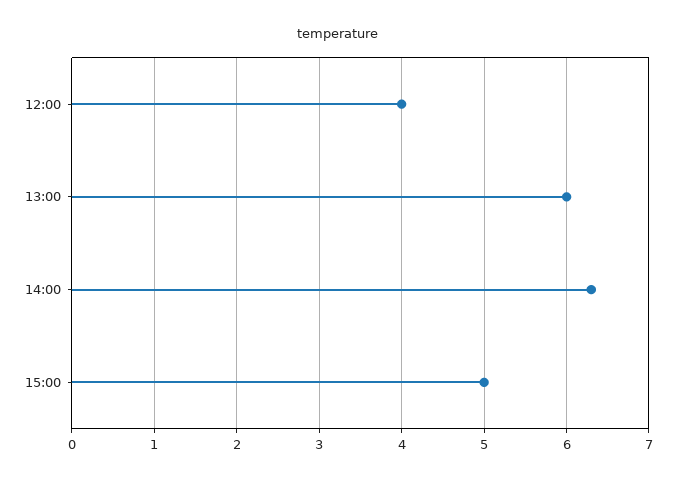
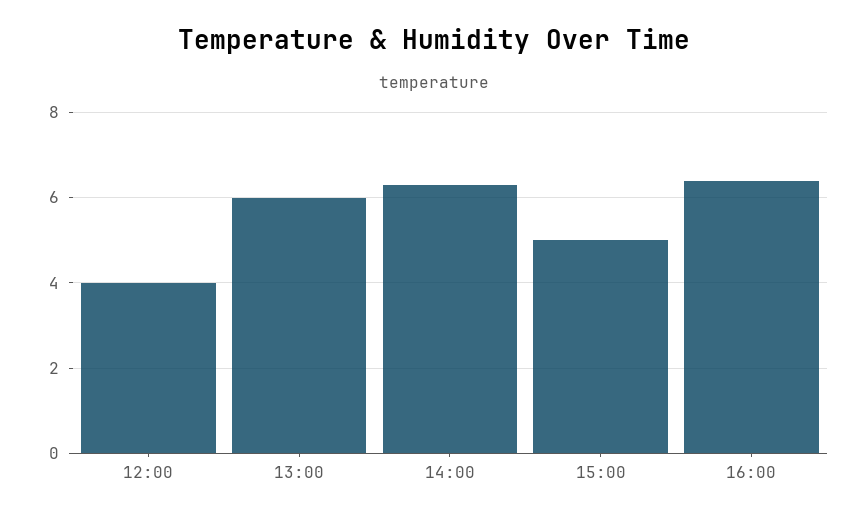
16:00: none -> 6.5

